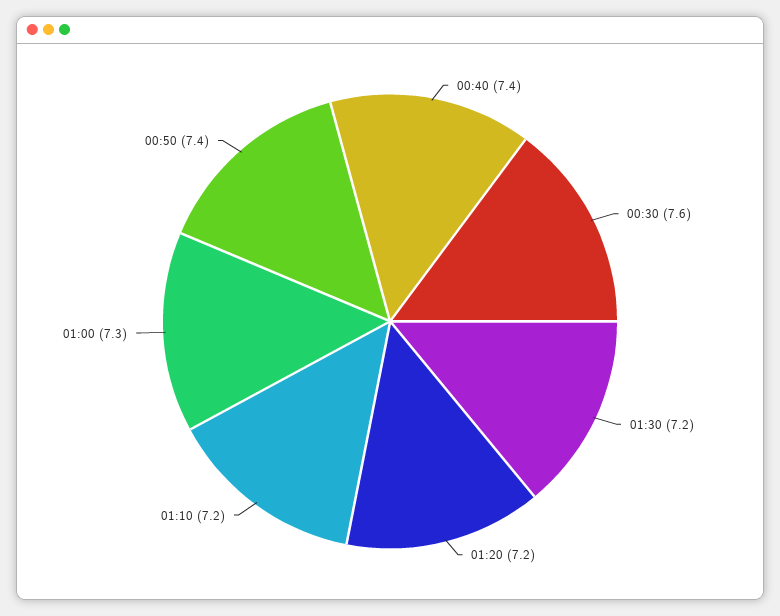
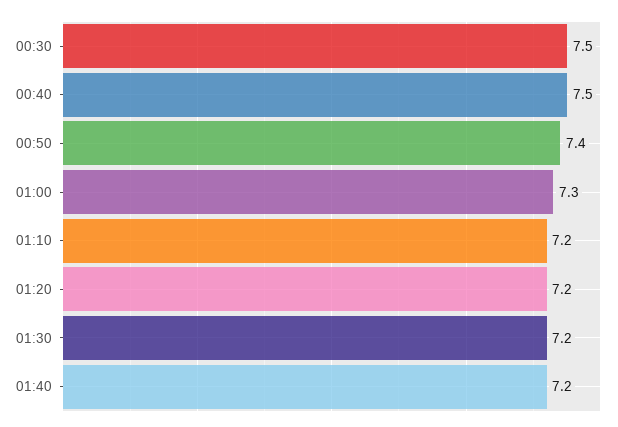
00:40: 7.4 -> 7.5
00:30: 7.6 -> 7.5
01:40: none -> 7.2

